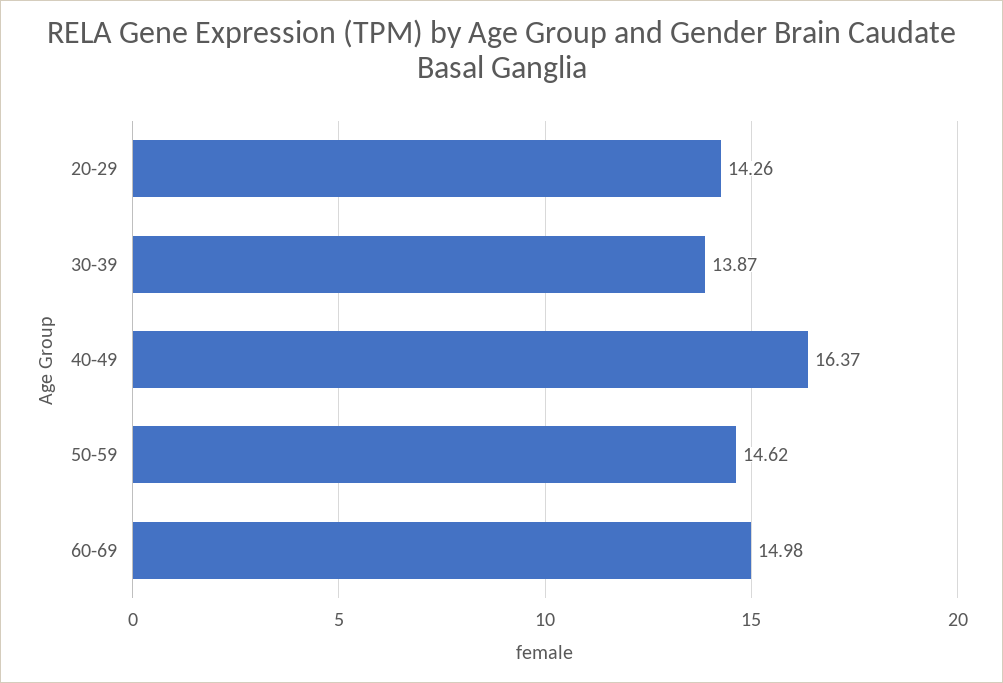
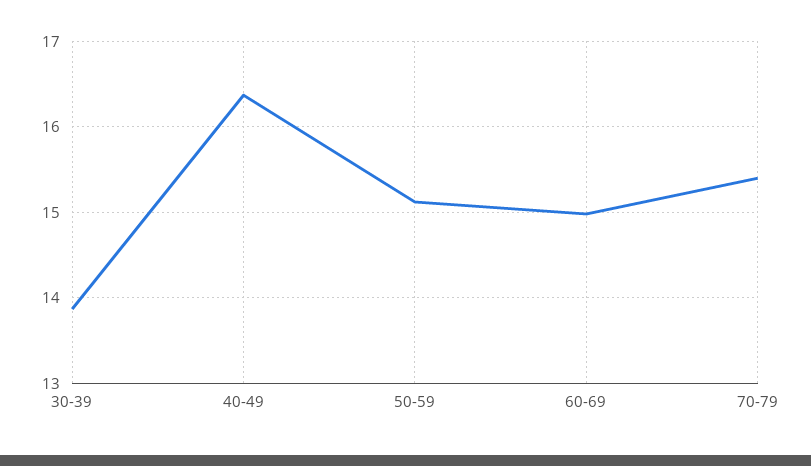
20-29: 14.26 -> none
50-59: 14.62 -> 15.1
70-79: none -> 15.4

